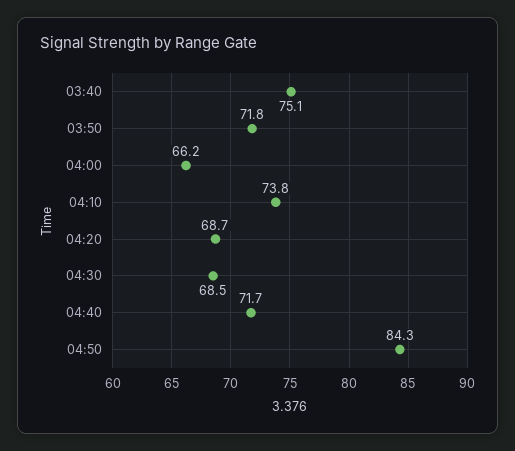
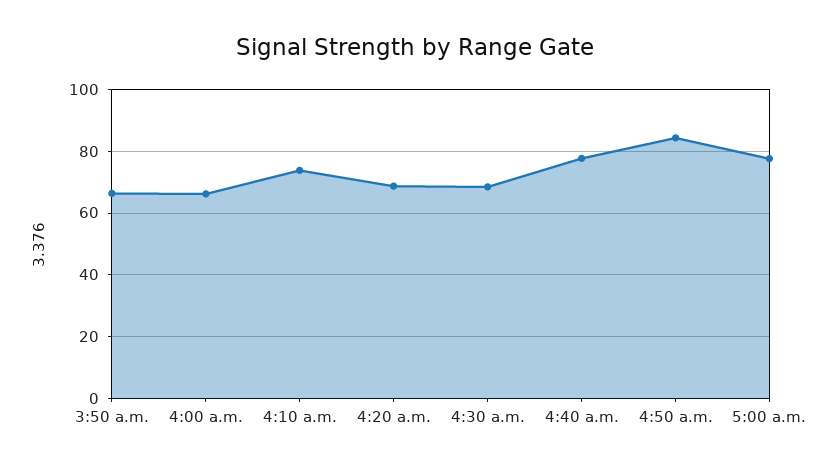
03:40: 75.1 -> none
03:50: 71.8 -> 66
04:40: 71.7 -> 78
5:00 a.m.: none -> 78

